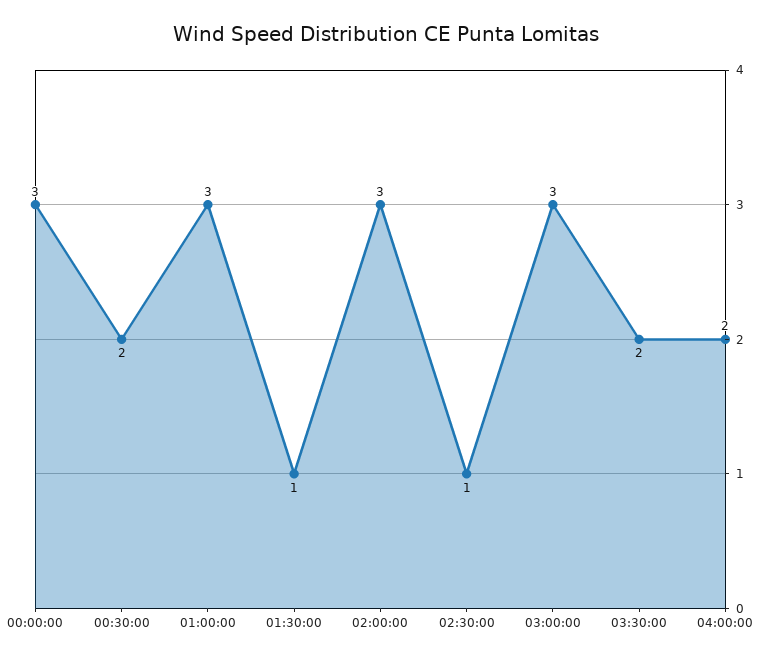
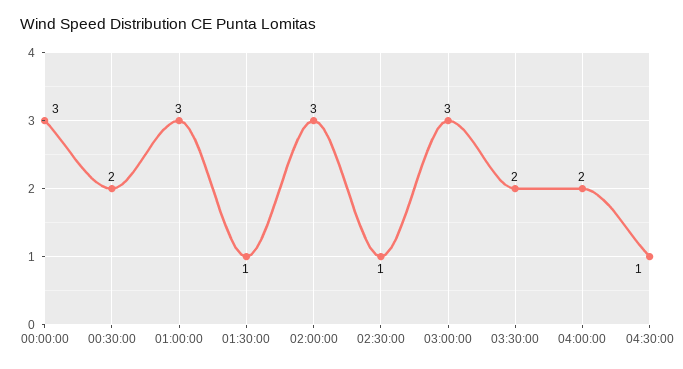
04:30:00: none -> 1

